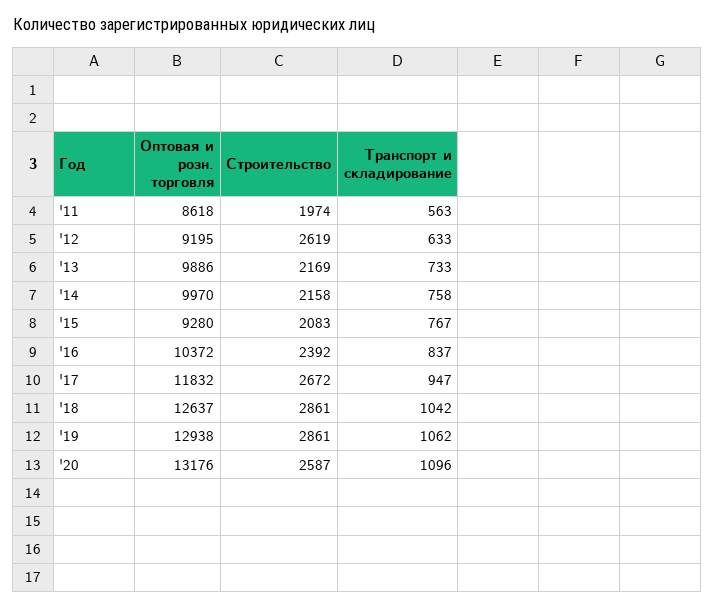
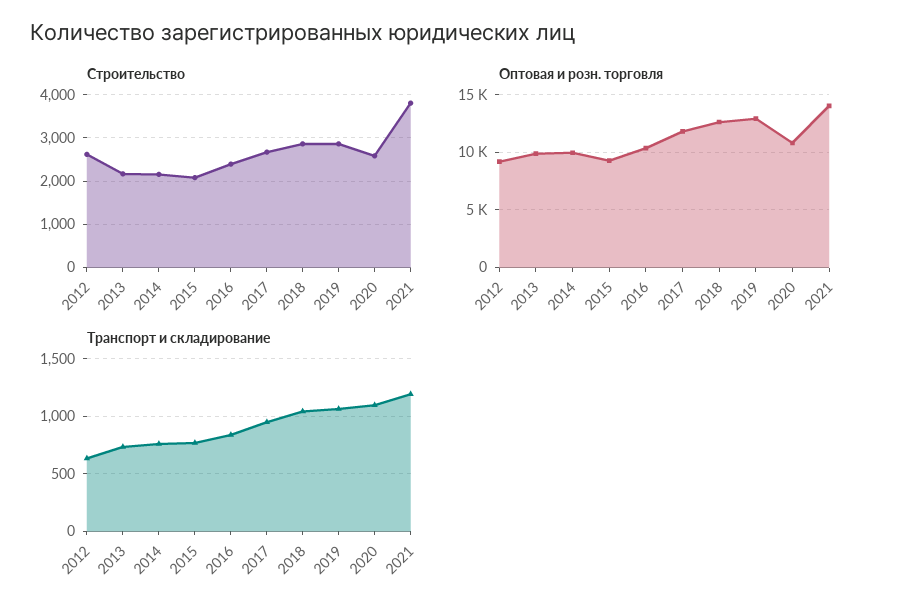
Оптовая и розн. торговля, '11: 8618 -> none
Строительство, '11: 1974 -> none
Транспорт и складирование, '11: 563 -> none
Оптовая и розн. торговля, '20: 13176 -> 11000
Строительство, 2021: none -> 3800
Оптовая и розн. торговля, 2021: none -> 14000
Транспорт и складирование, 2021: none -> 1200

